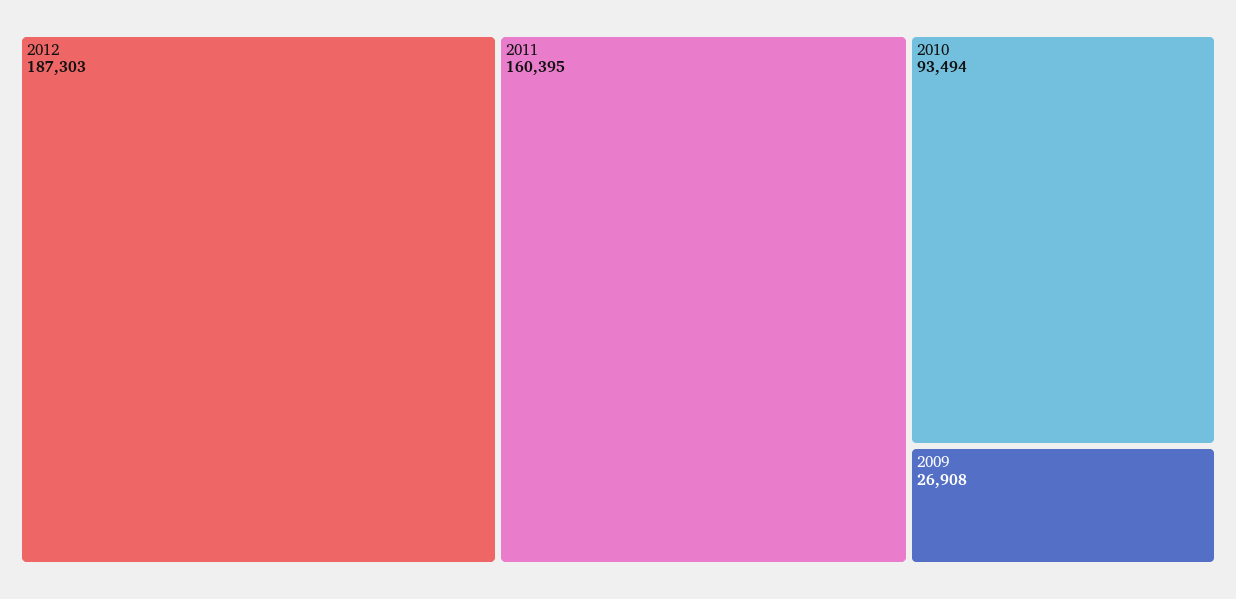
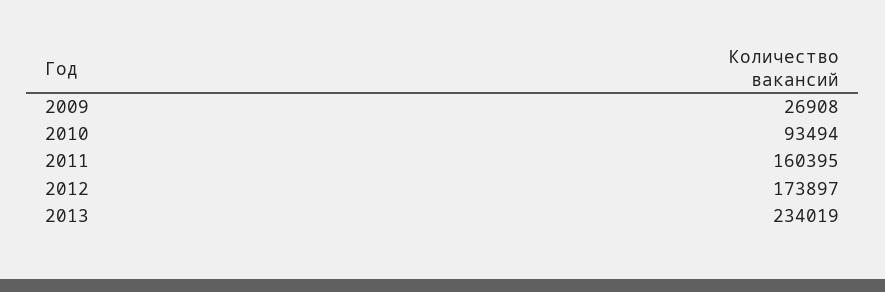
2012: 187303 -> 173897
2013: none -> 234019

